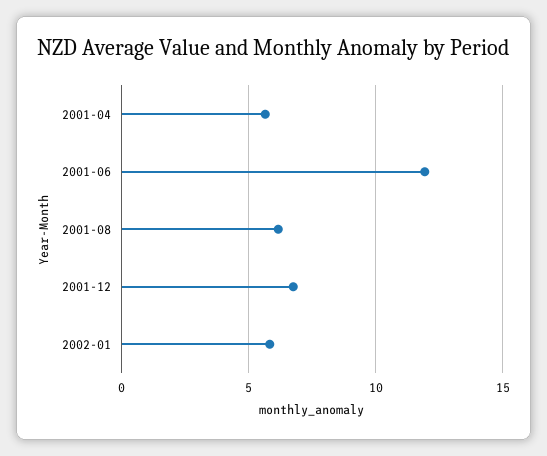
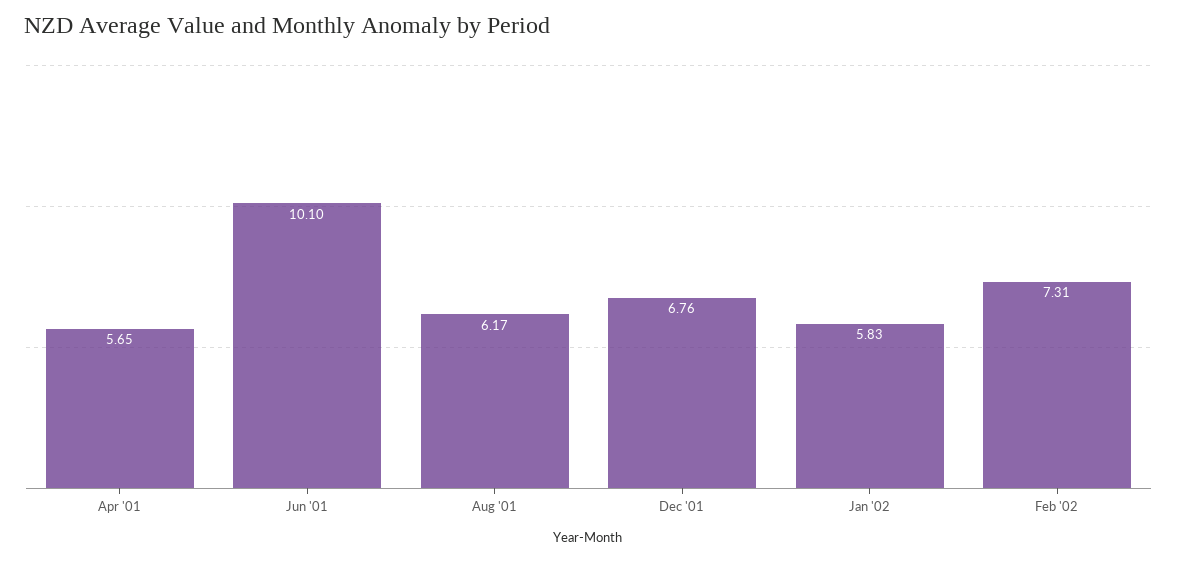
2001-06: 12 -> 10.1
Feb '02: none -> 7.31

